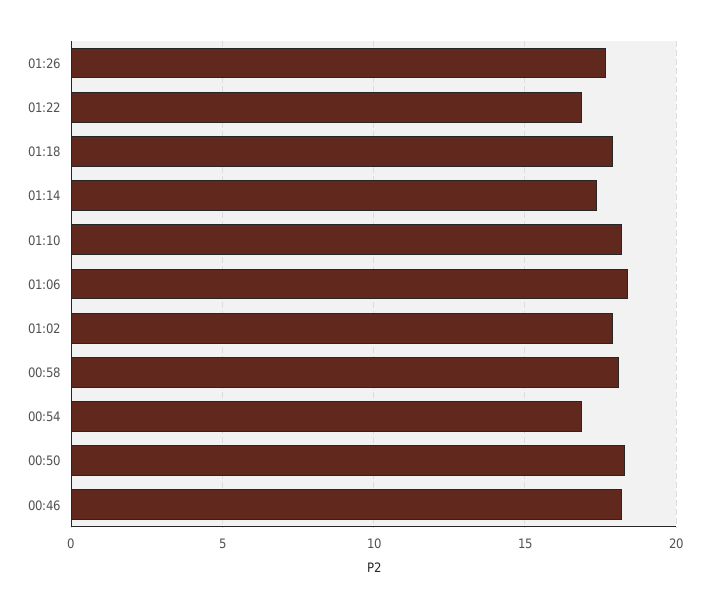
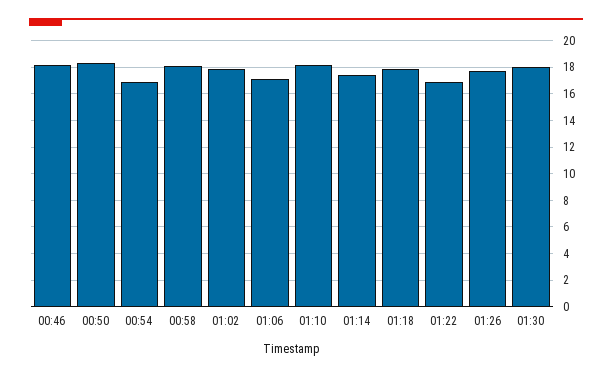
01:06: 18.5 -> 17
01:30: none -> 18

